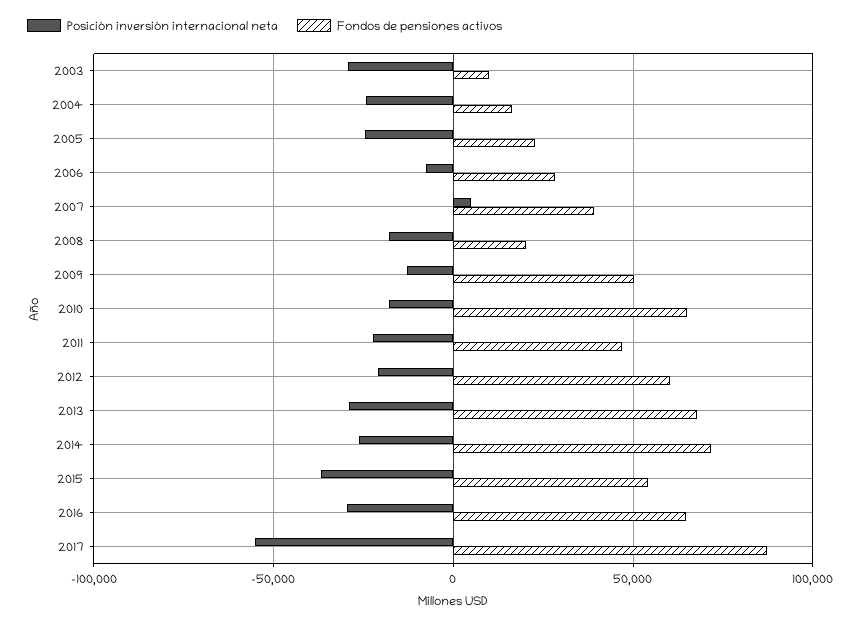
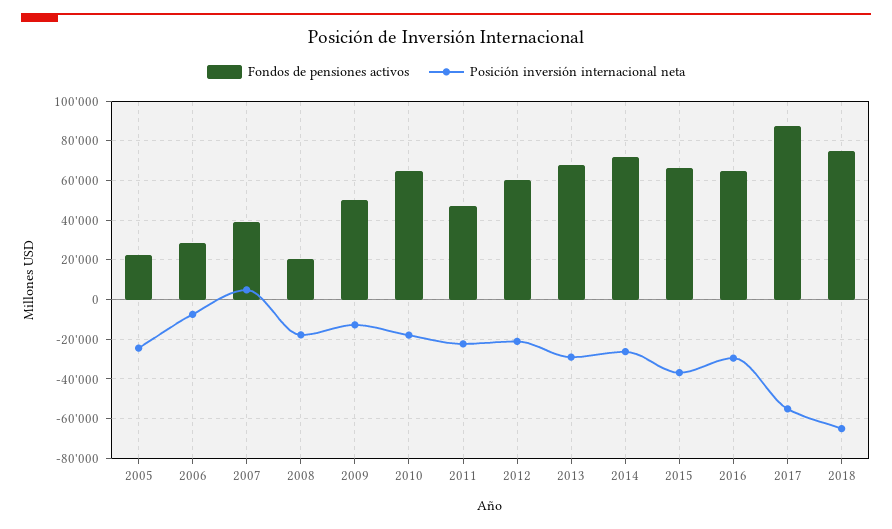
Posición inversión internacional neta, 2003: -30000 -> none
Fondos de pensiones activos, 2003: 10000 -> none
Posición inversión internacional neta, 2004: -25000 -> none
Fondos de pensiones activos, 2004: 15000 -> none
Fondos de pensiones activos, 2015: 55000 -> 65000
Fondos de pensiones activos, 2018: none -> 75000
Posición inversión internacional neta, 2018: none -> -65000

